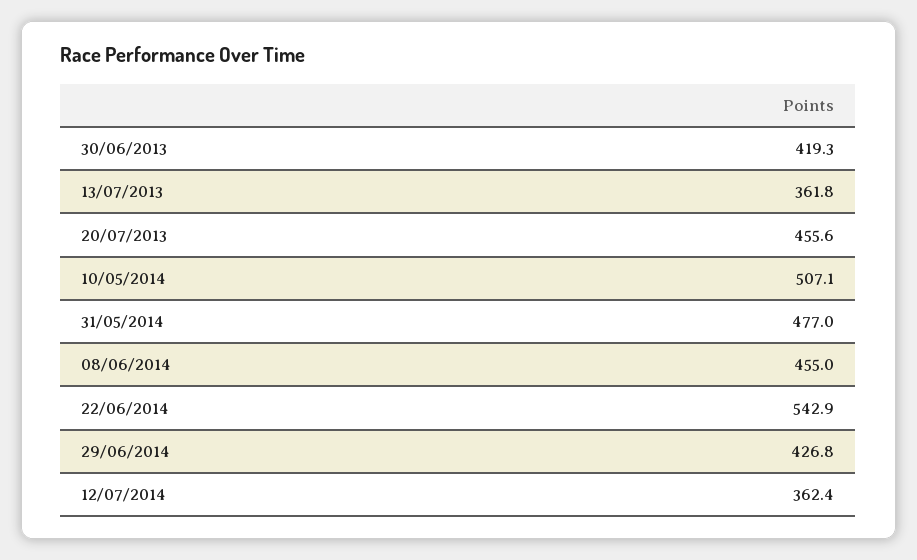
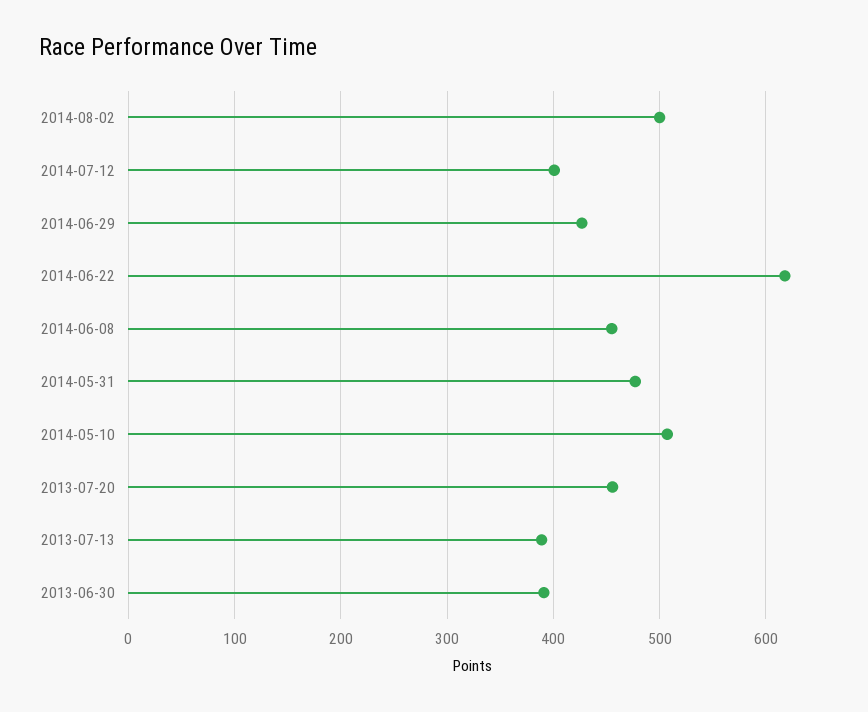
30/06/2013: 419.3 -> 390
13/07/2013: 361.8 -> 390
22/06/2014: 542.9 -> 620
12/07/2014: 362.4 -> 400
2014-08-02: none -> 500

